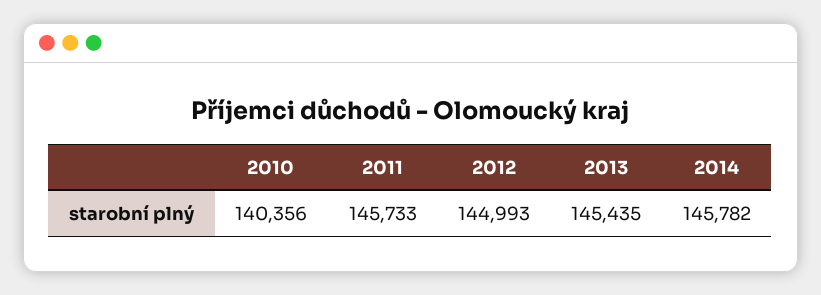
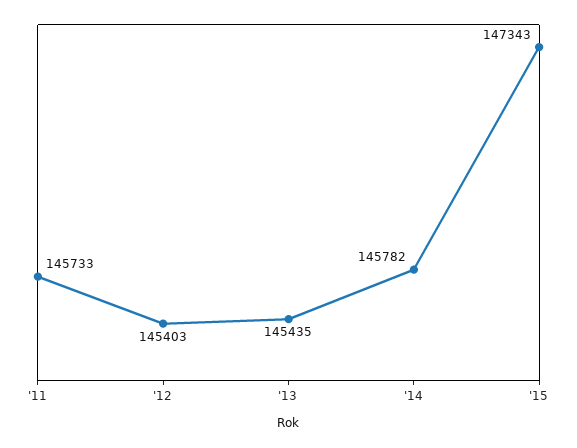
2010: 140356 -> none
2012: 144993 -> 145403
'15: none -> 147343

